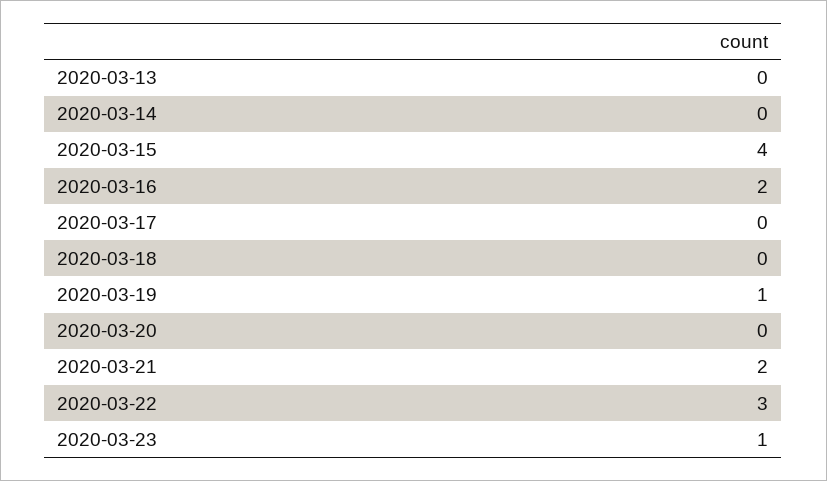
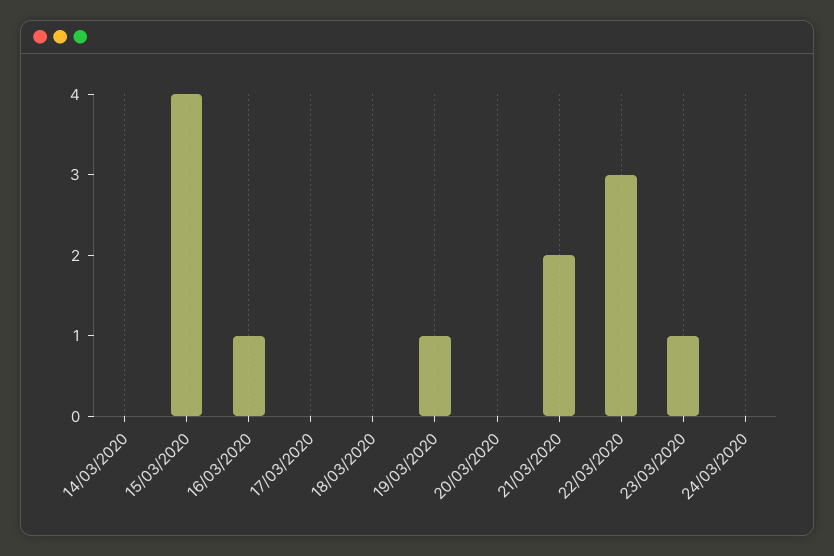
2020-03-13: 0 -> none
2020-03-16: 2 -> 1
24/03/2020: none -> 0

